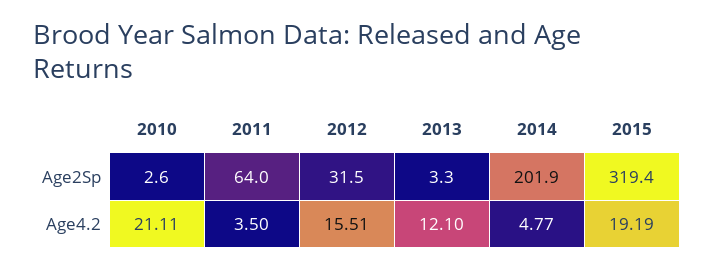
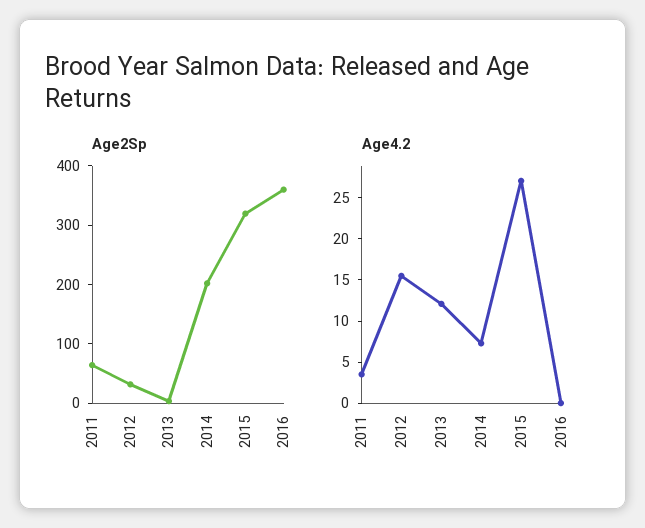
Age2Sp, 2010: 2.6 -> none
Age4.2, 2010: 21.11 -> none
Age4.2, 2014: 4.77 -> 7
Age4.2, 2015: 19.19 -> 27
Age2Sp, 2016: none -> 360
Age4.2, 2016: none -> 0

